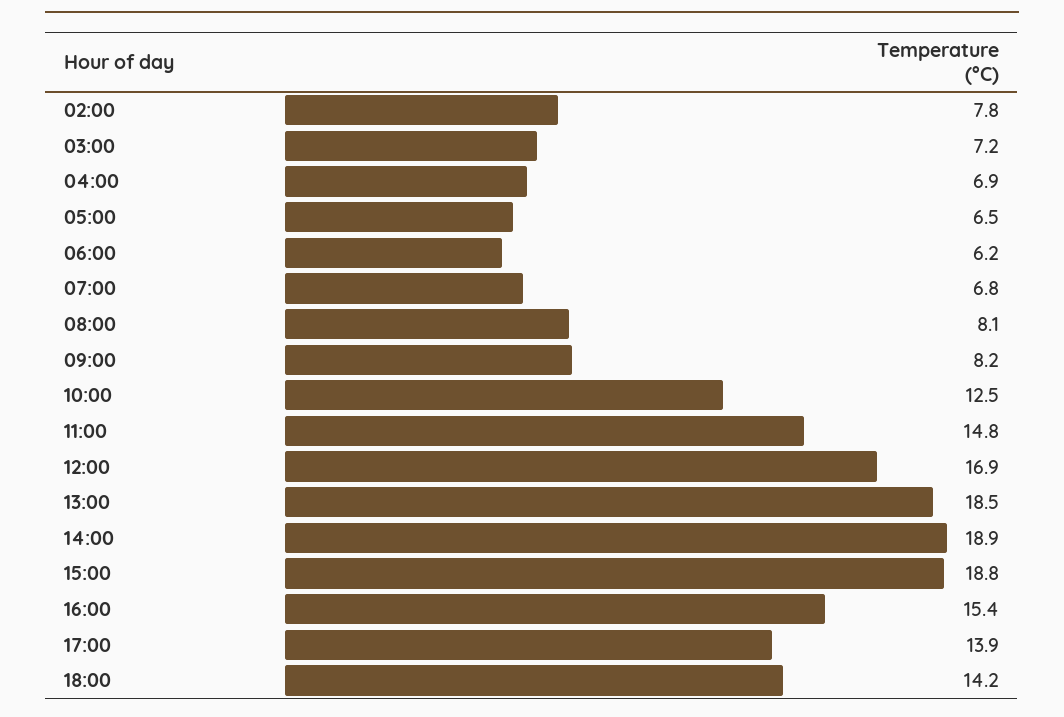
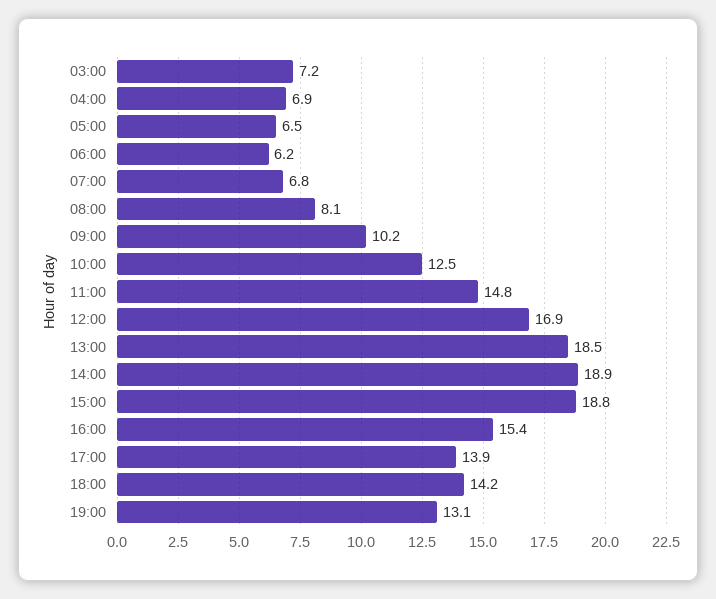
02:00: 7.8 -> none
09:00: 8.2 -> 10.2
19:00: none -> 13.1

